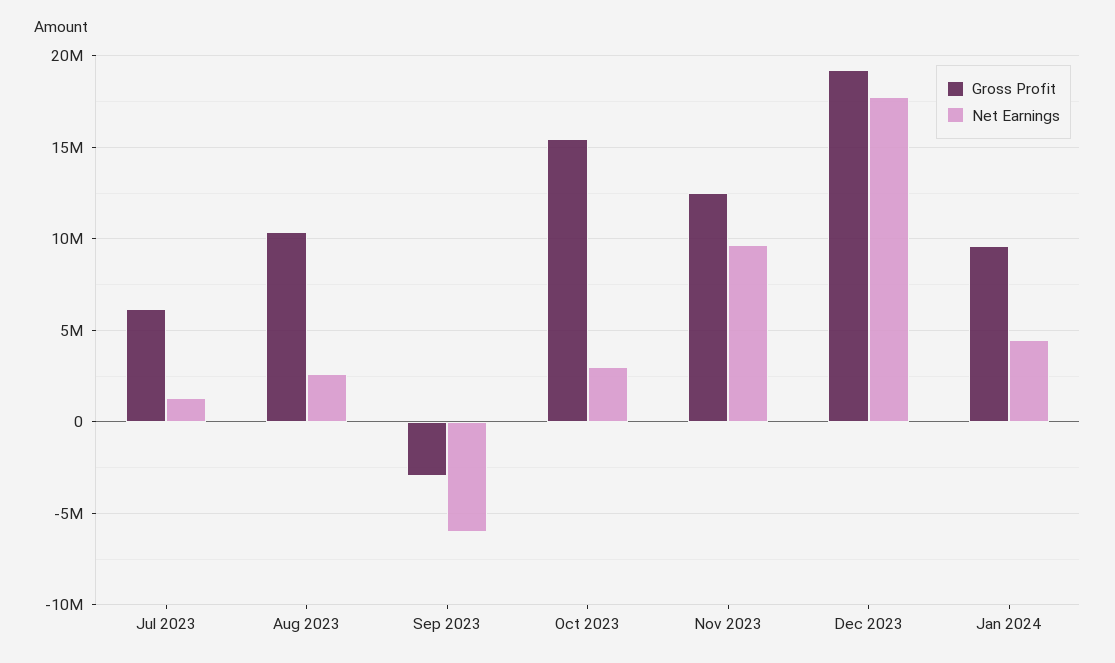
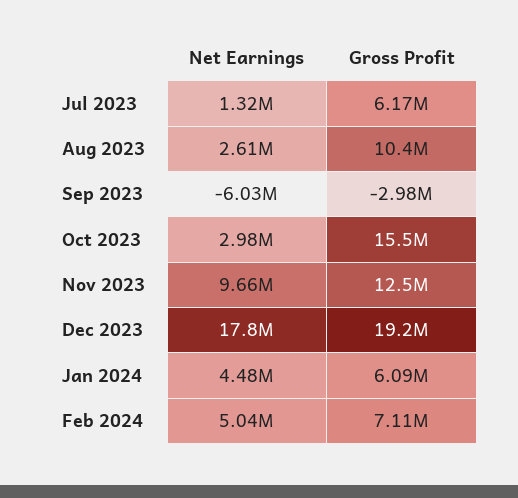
Gross Profit, Jan 2024: 9500000 -> 6090000
Net Earnings, Feb 2024: none -> 5040000
Gross Profit, Feb 2024: none -> 7110000

